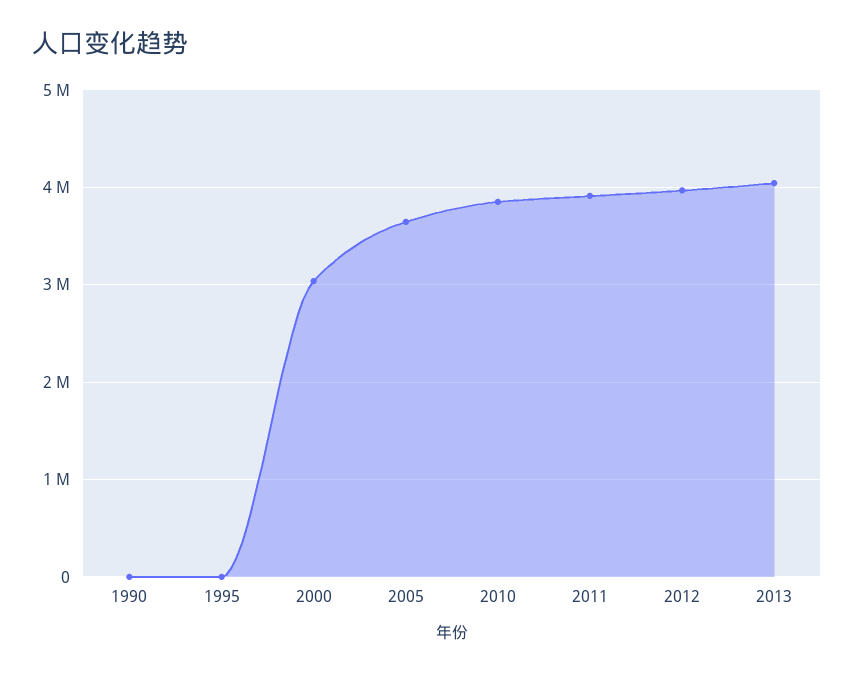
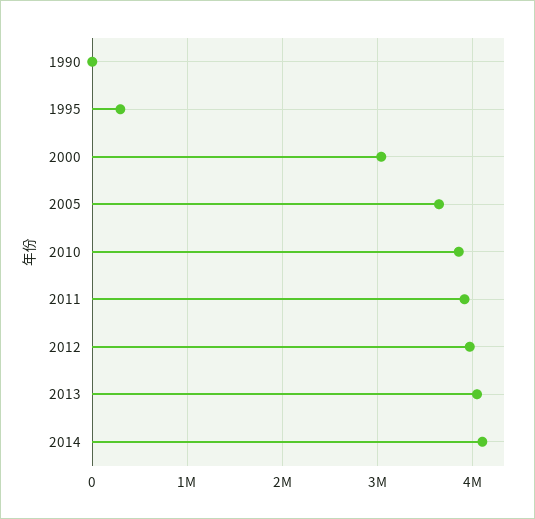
1995: 0 -> 300000
2014: none -> 4100000

